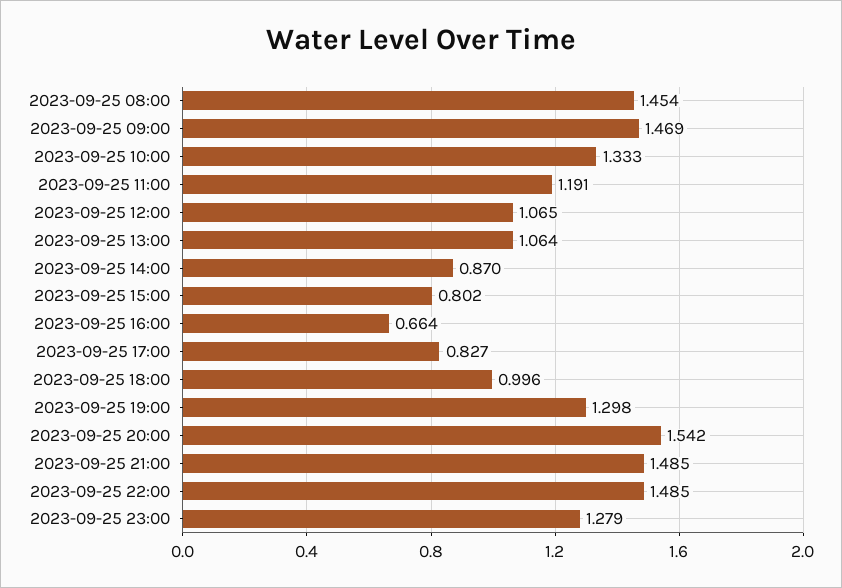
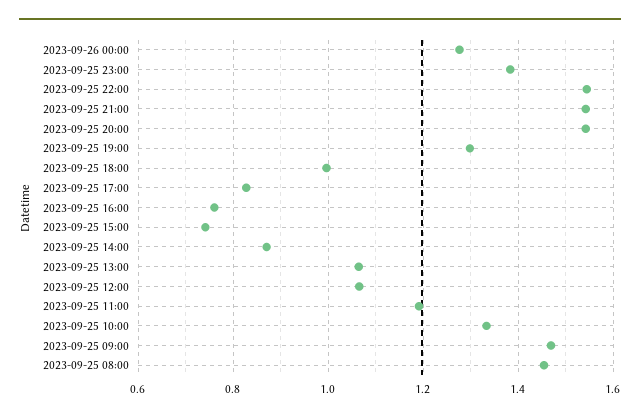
2023-09-25 15:00: 0.802 -> 0.74
2023-09-25 16:00: 0.664 -> 0.76
2023-09-25 21:00: 1.485 -> 1.54
2023-09-25 22:00: 1.485 -> 1.54
2023-09-25 23:00: 1.279 -> 1.38
2023-09-26 00:00: none -> 1.28

